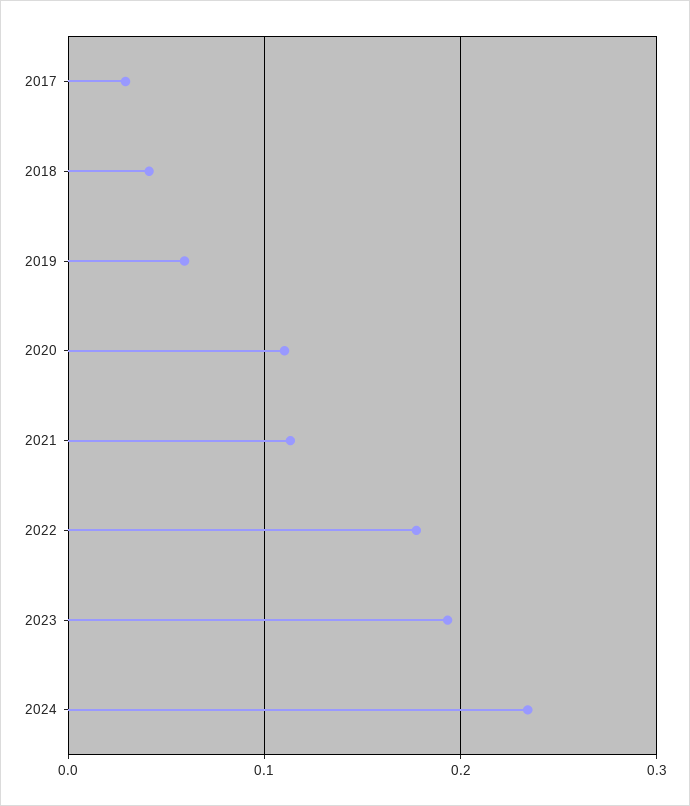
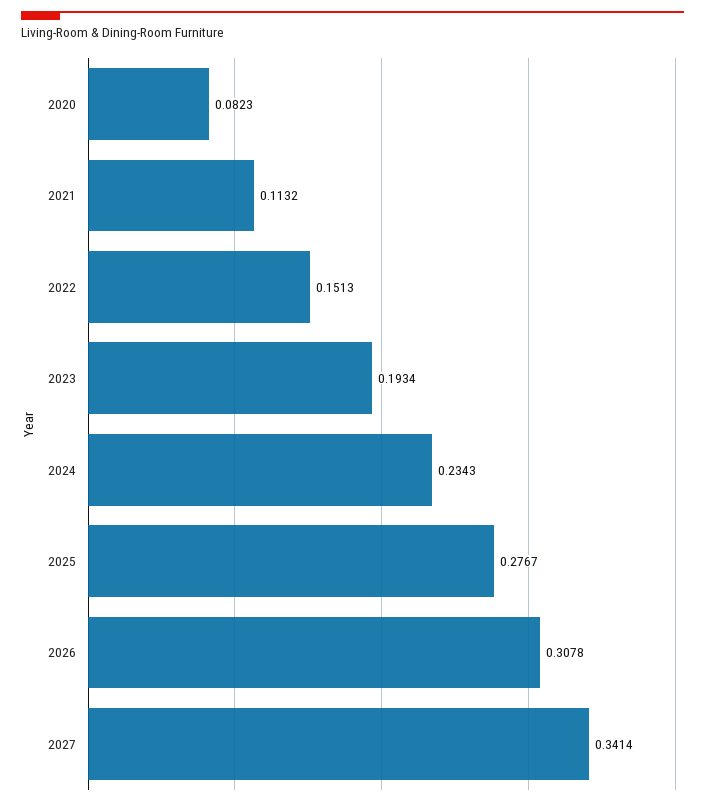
2017: 0.03 -> none
2018: 0.04 -> none
2019: 0.06 -> none
2020: 0.11 -> 0.0823
2022: 0.18 -> 0.1513
2025: none -> 0.2767
2026: none -> 0.3078
2027: none -> 0.3414

